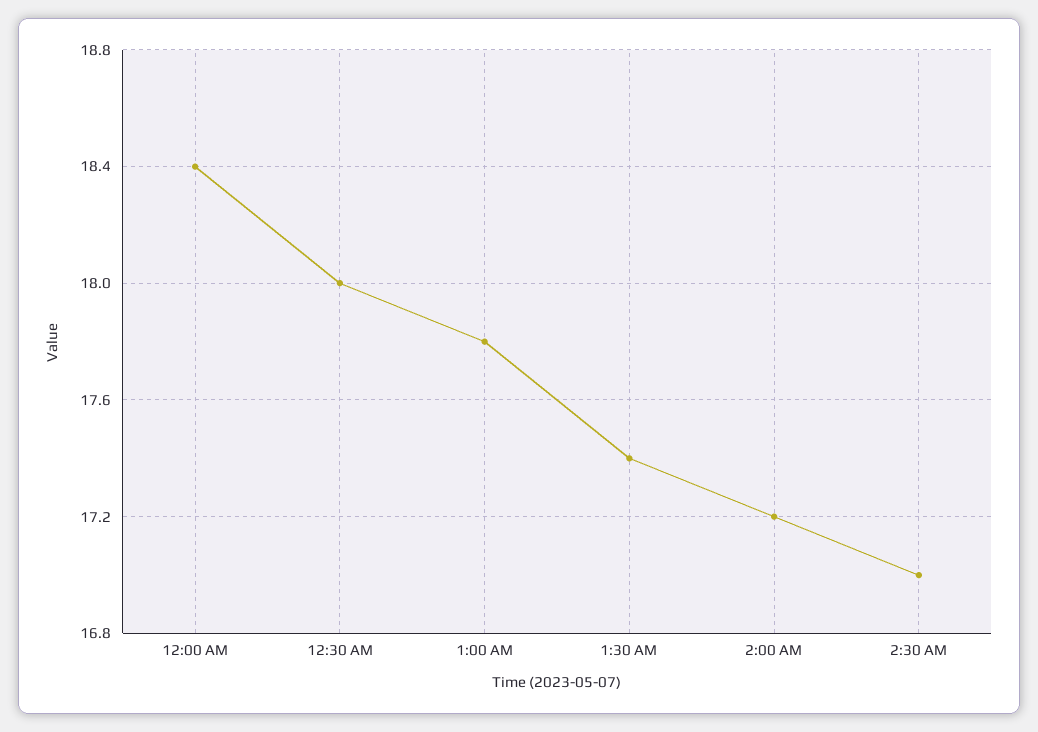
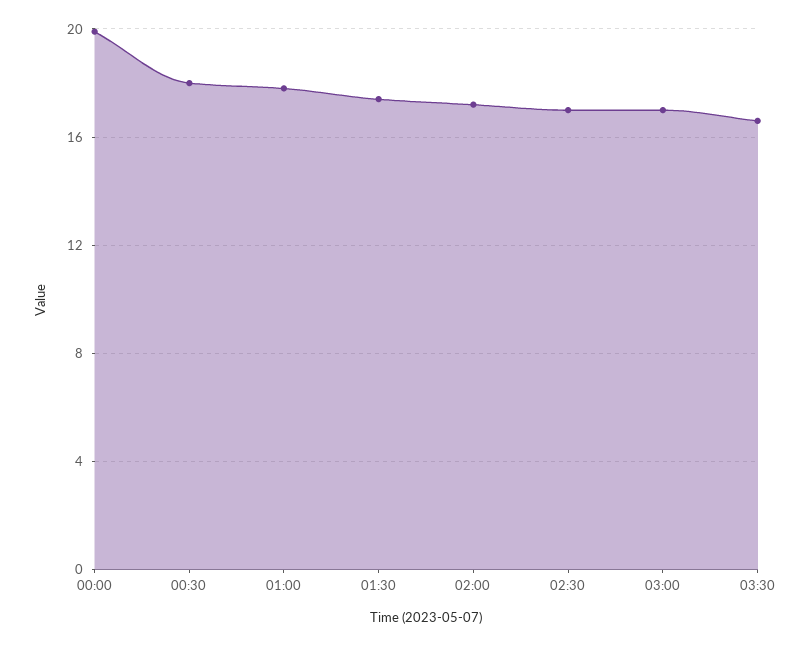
12:00 AM: 18.4 -> 20
03:00: none -> 17
03:30: none -> 16.5

